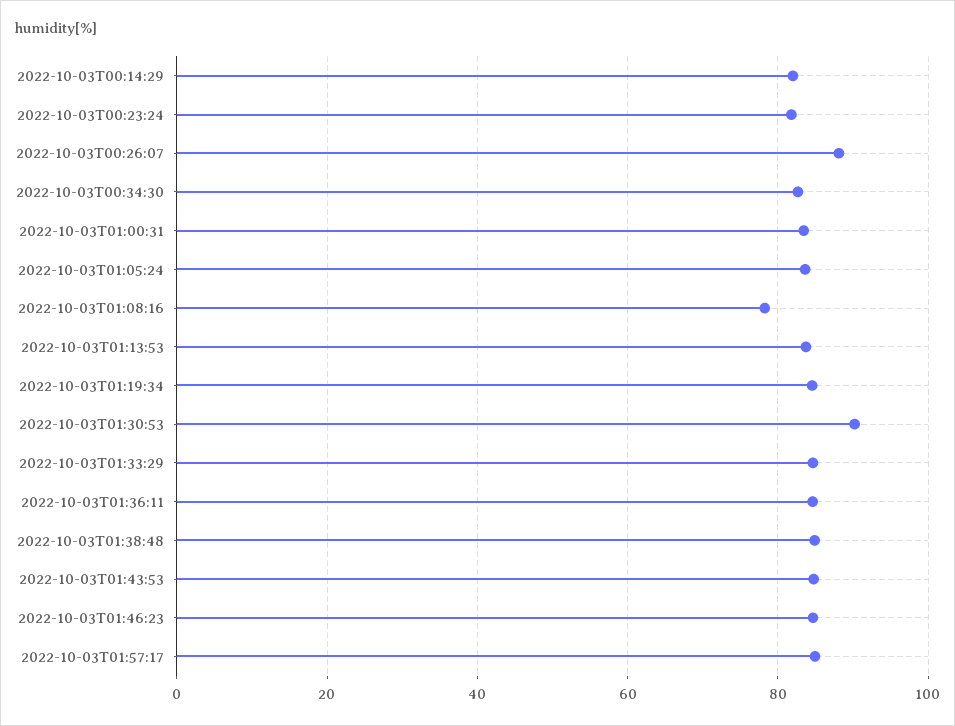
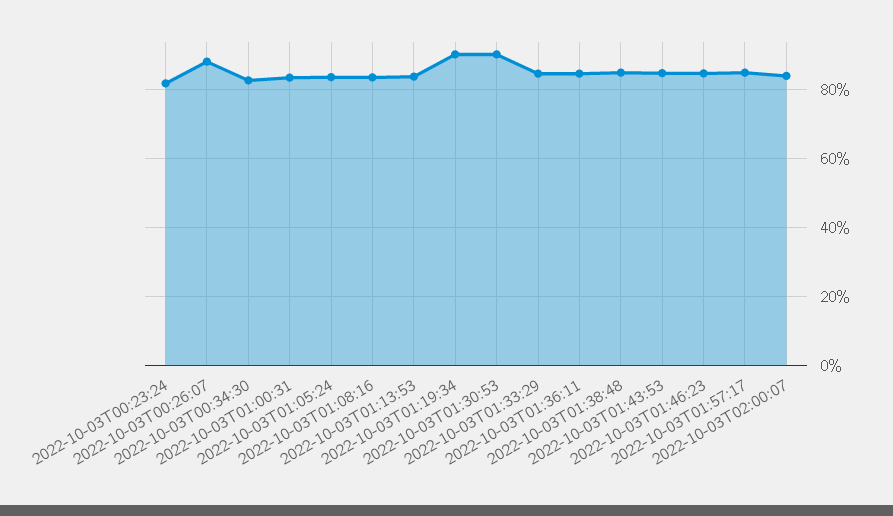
2022-10-03T00:14:29: 82 -> none
2022-10-03T01:08:16: 78 -> 84
2022-10-03T01:19:34: 84 -> 90
2022-10-03T02:00:07: none -> 84

